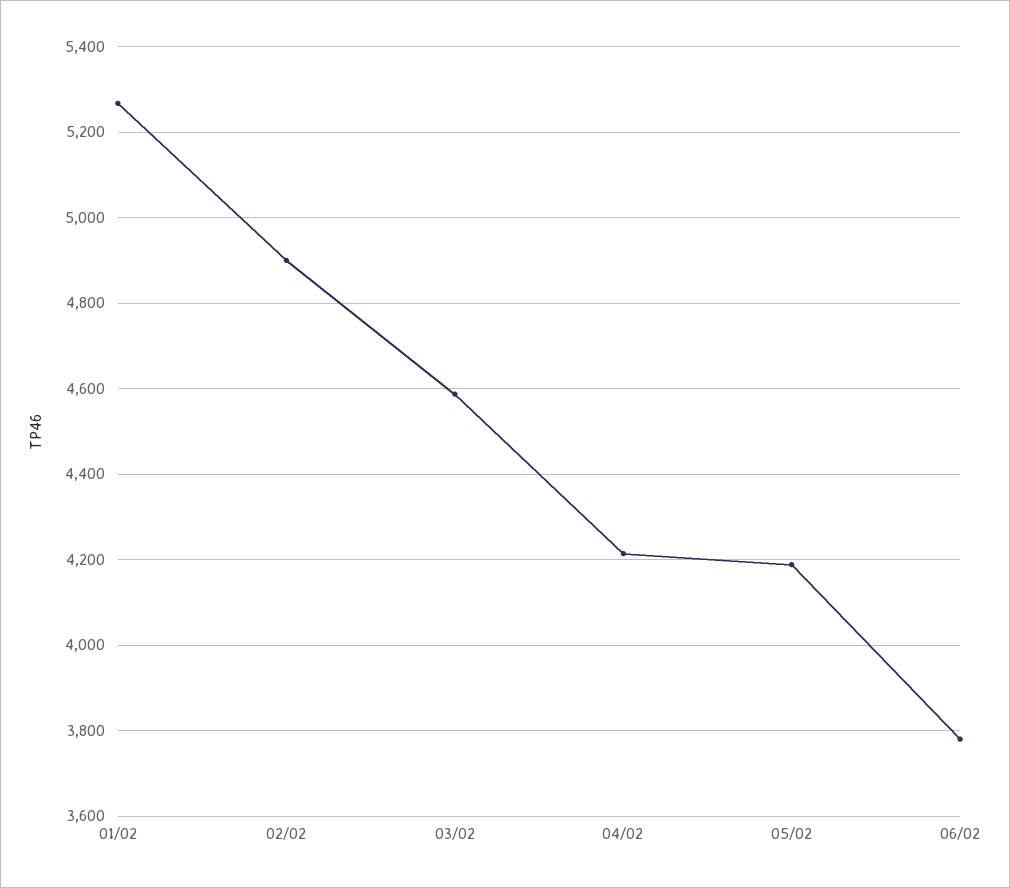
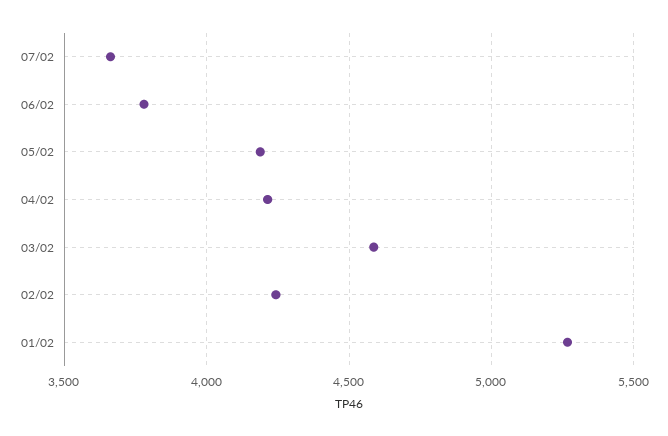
02/02: 4900 -> 4250
07/02: none -> 3650

